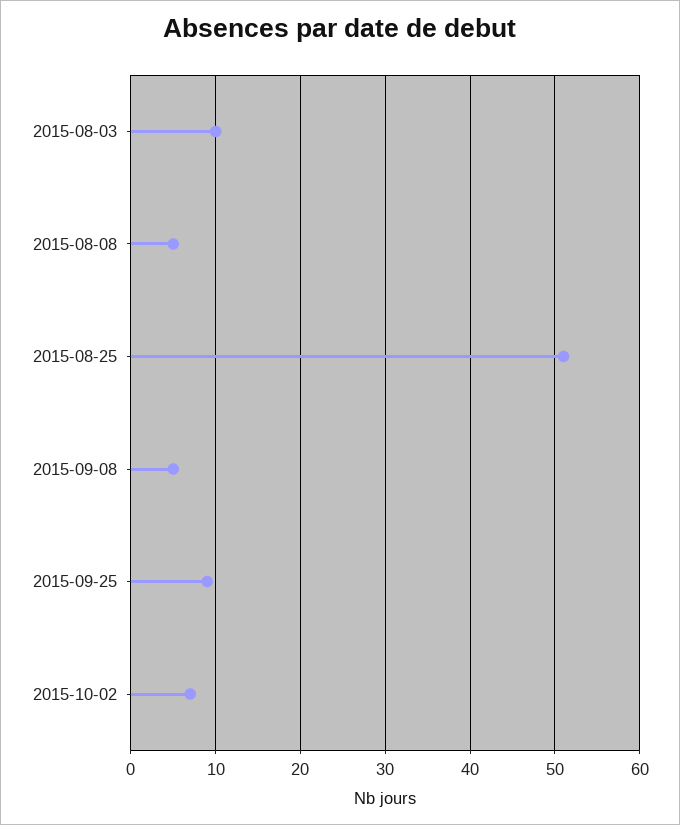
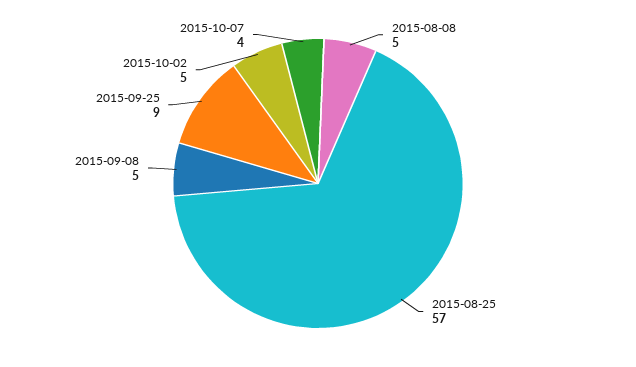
2015-08-03: 10 -> none
2015-08-25: 51 -> 57
2015-10-02: 7 -> 5
2015-10-07: none -> 4

